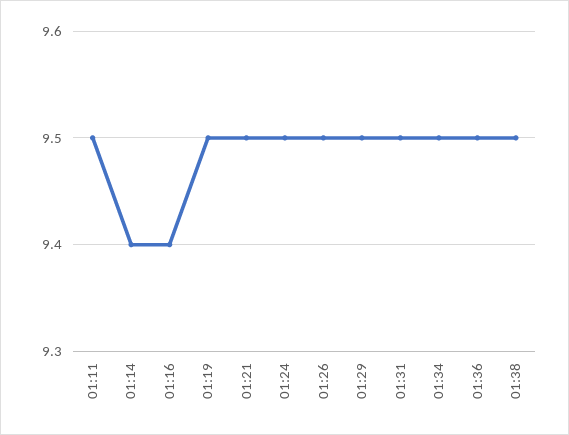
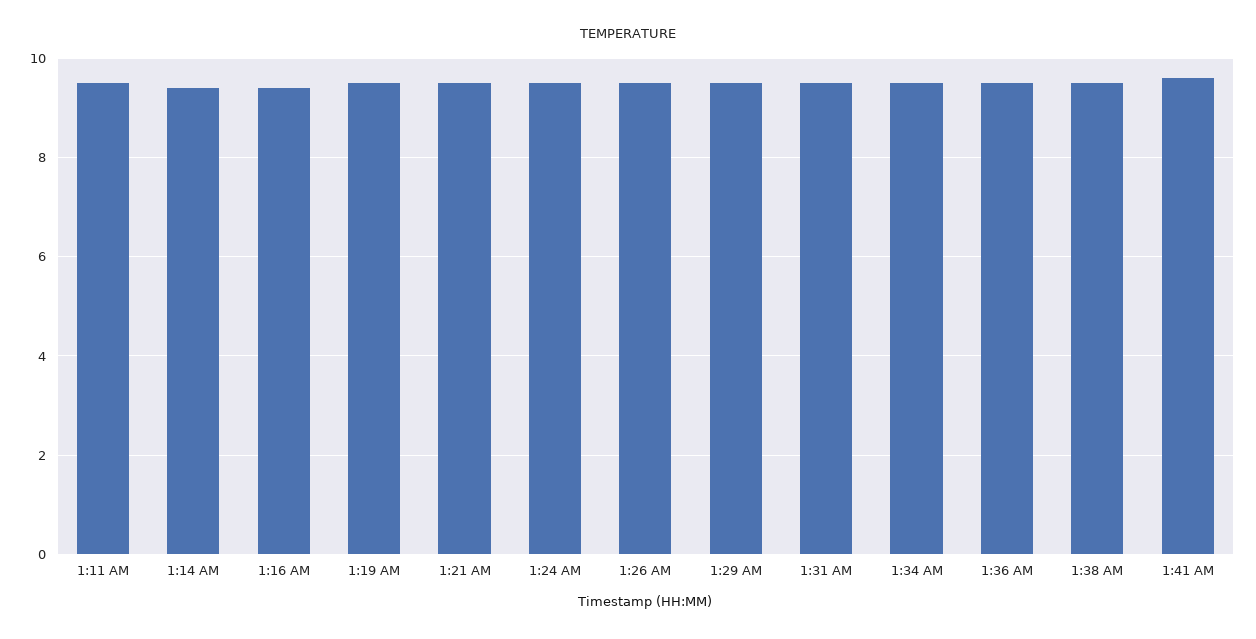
1:41 AM: none -> 9.5

